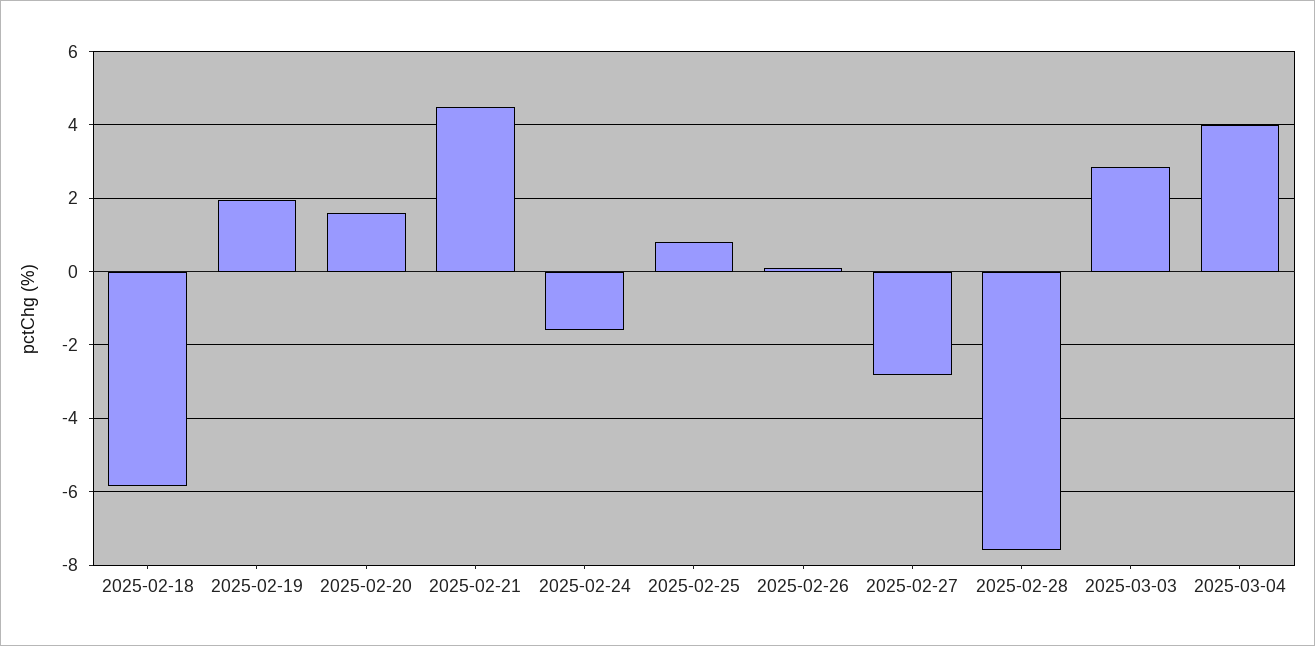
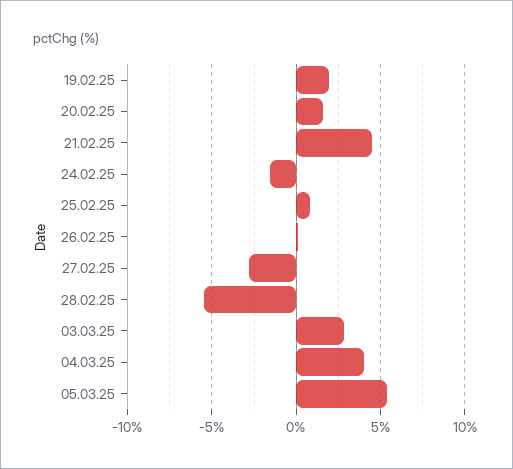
2025-02-18: -5.8 -> none
2025-02-28: -7.6 -> -5.5
05.03.25: none -> 5.5

